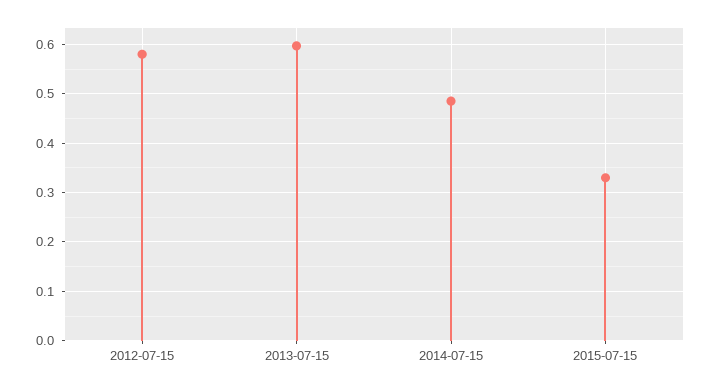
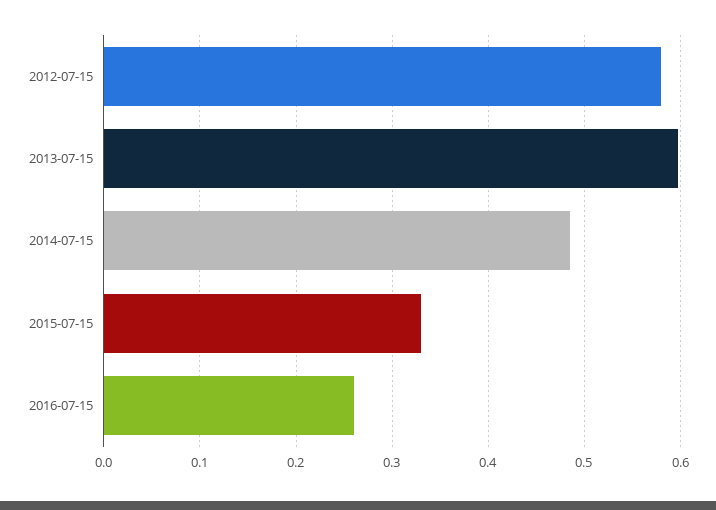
2016-07-15: none -> 0.26

